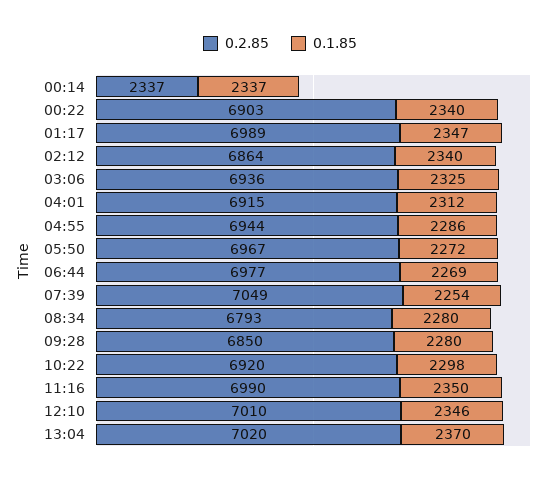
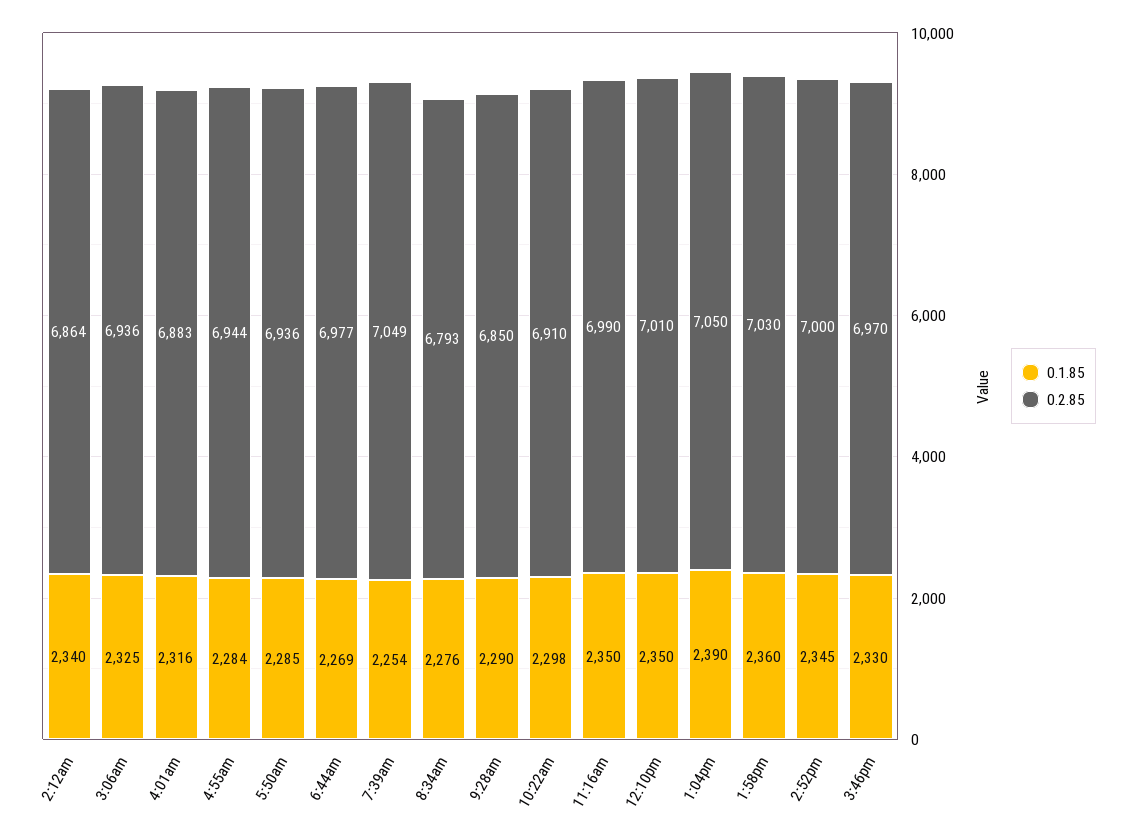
0.2.85, 00:14: 2337 -> none
0.1.85, 00:14: 2337 -> none
0.2.85, 00:22: 6903 -> none
0.1.85, 00:22: 2340 -> none
0.2.85, 01:17: 6989 -> none
0.1.85, 01:17: 2347 -> none
0.2.85, 04:01: 6915 -> 6883
0.1.85, 04:01: 2312 -> 2316
0.1.85, 04:55: 2286 -> 2284
0.2.85, 05:50: 6967 -> 6936
0.1.85, 05:50: 2272 -> 2285
0.1.85, 08:34: 2280 -> 2276
0.1.85, 09:28: 2280 -> 2290
0.2.85, 10:22: 6920 -> 6910
0.1.85, 12:10: 2346 -> 2350
0.2.85, 13:04: 7020 -> 7050
0.1.85, 13:04: 2370 -> 2390
0.1.85, 1:58pm: none -> 2360
0.2.85, 1:58pm: none -> 7030
0.1.85, 2:52pm: none -> 2345
0.2.85, 2:52pm: none -> 7000
0.1.85, 3:46pm: none -> 2330
0.2.85, 3:46pm: none -> 6970

